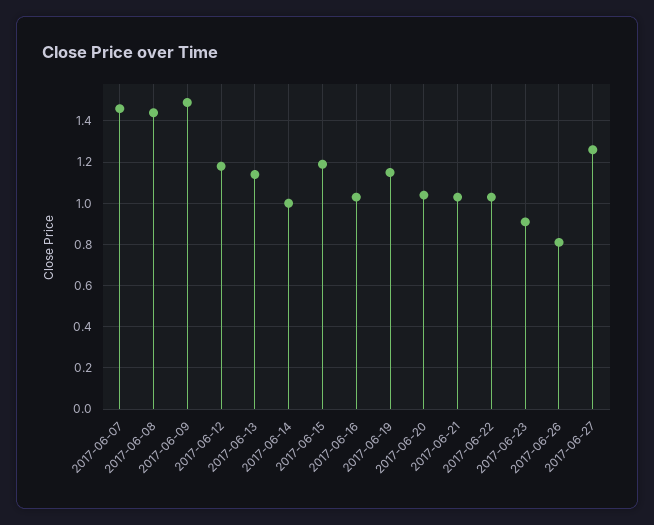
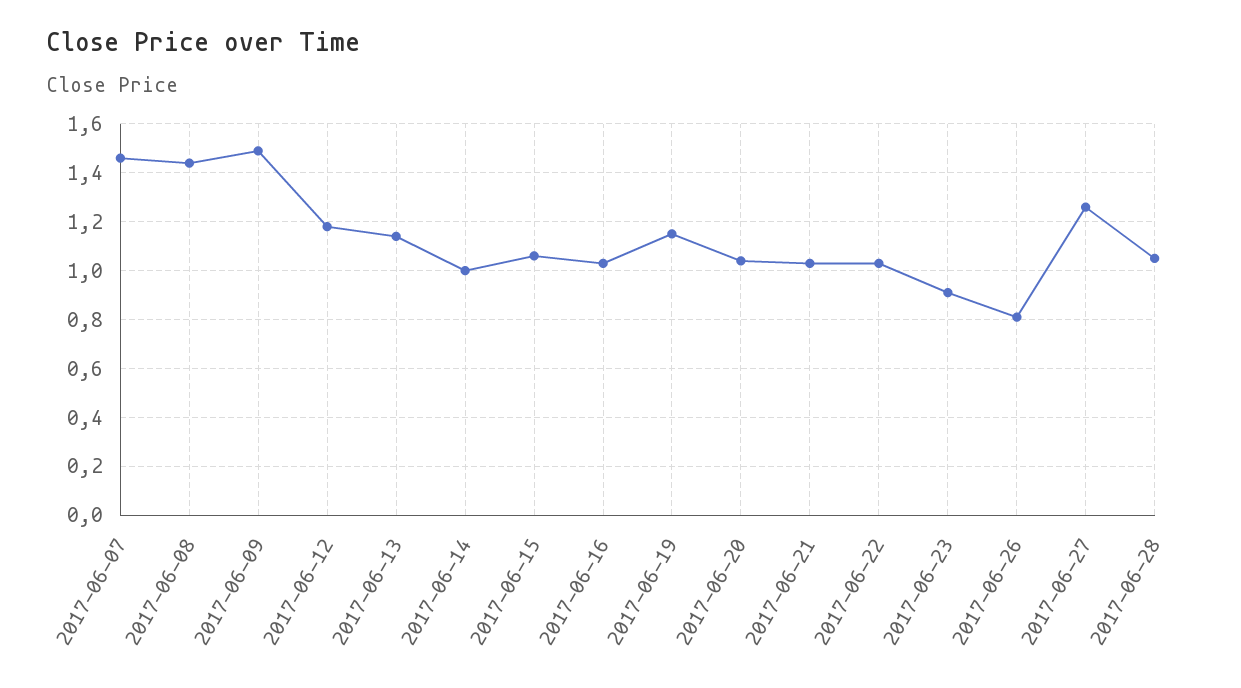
2017-06-15: 1.2 -> 1.05
2017-06-28: none -> 1.05

